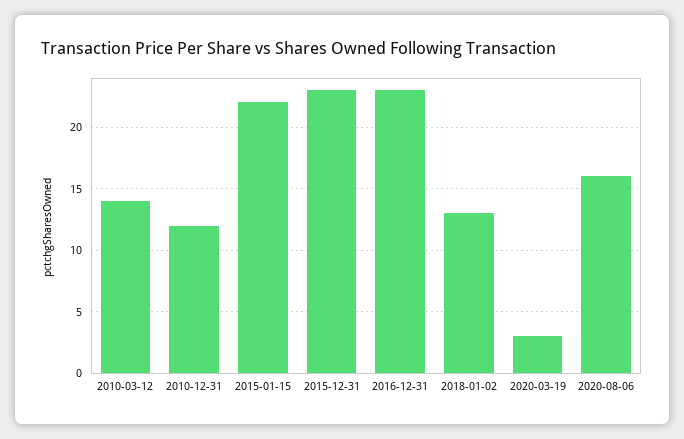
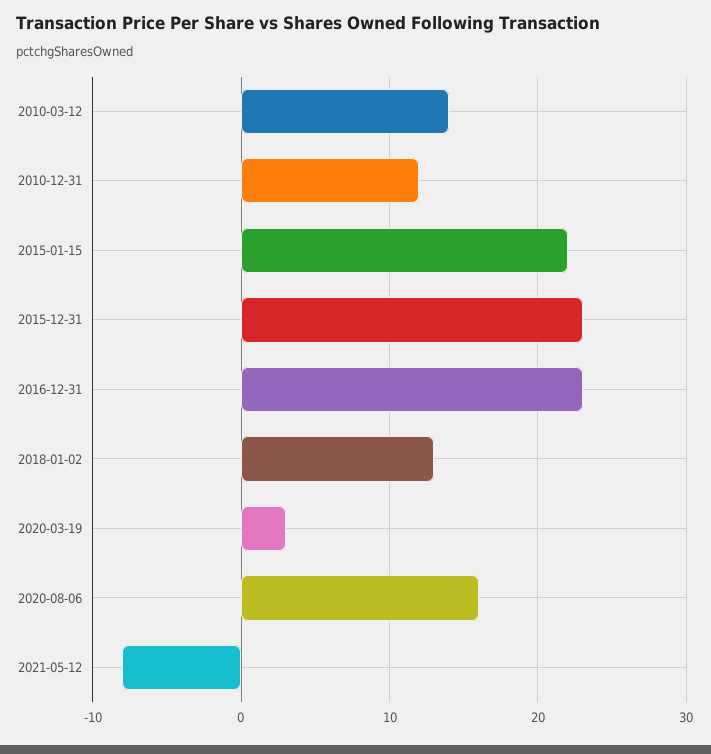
2021-05-12: none -> -8

